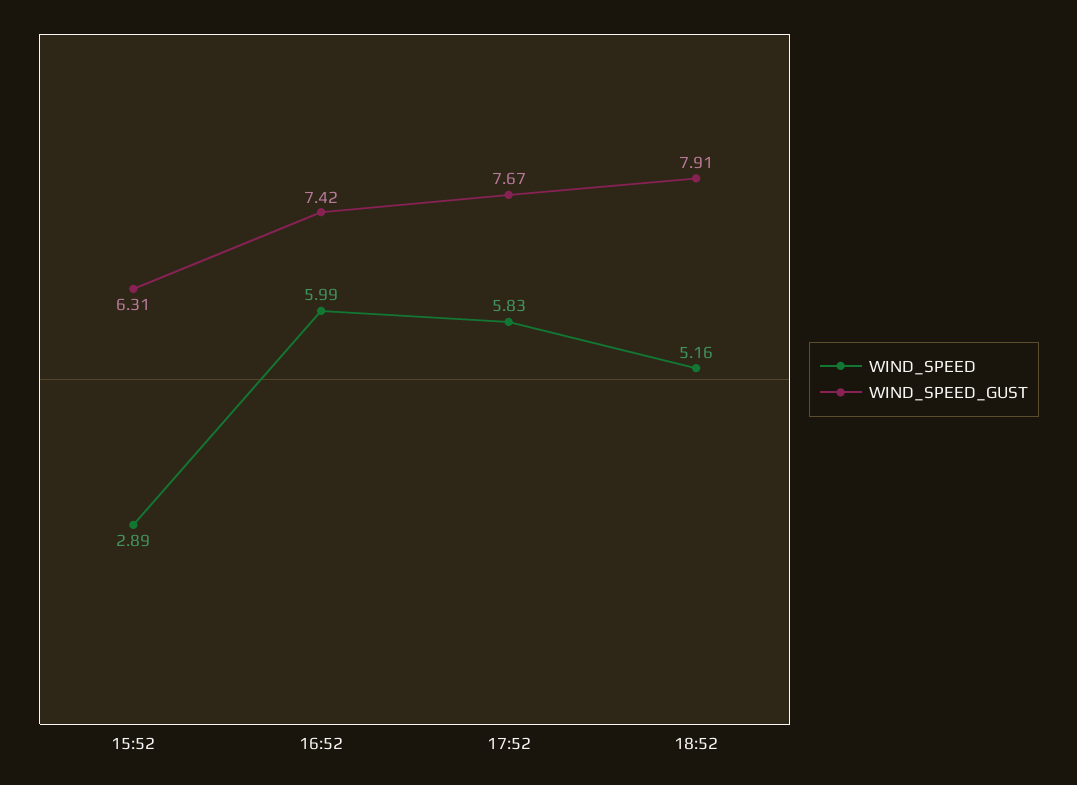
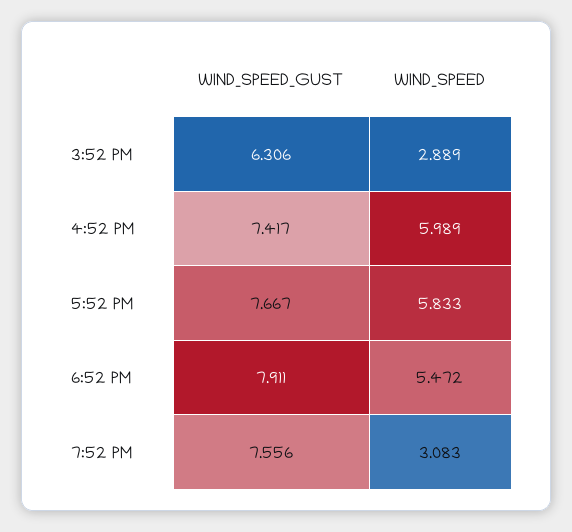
WIND_SPEED, 18:52: 5.16 -> 5.472
WIND_SPEED_GUST, 7:52 PM: none -> 7.556
WIND_SPEED, 7:52 PM: none -> 3.083

